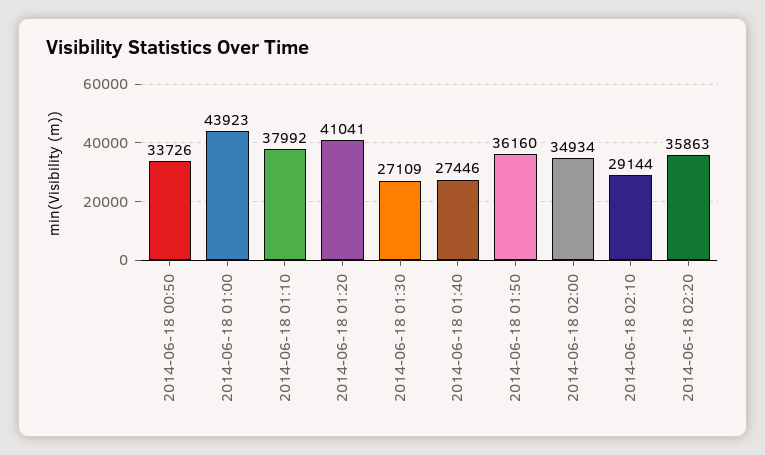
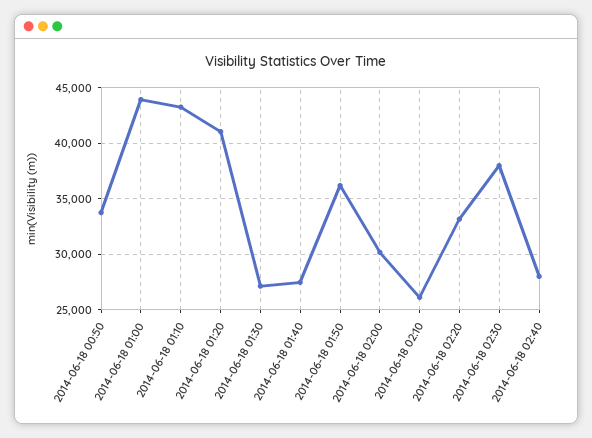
2014-06-18 01:10: 37992 -> 43000
2014-06-18 02:00: 34934 -> 30000
2014-06-18 02:10: 29144 -> 26000
2014-06-18 02:20: 35863 -> 33000
2014-06-18 02:30: none -> 38000
2014-06-18 02:40: none -> 28000

